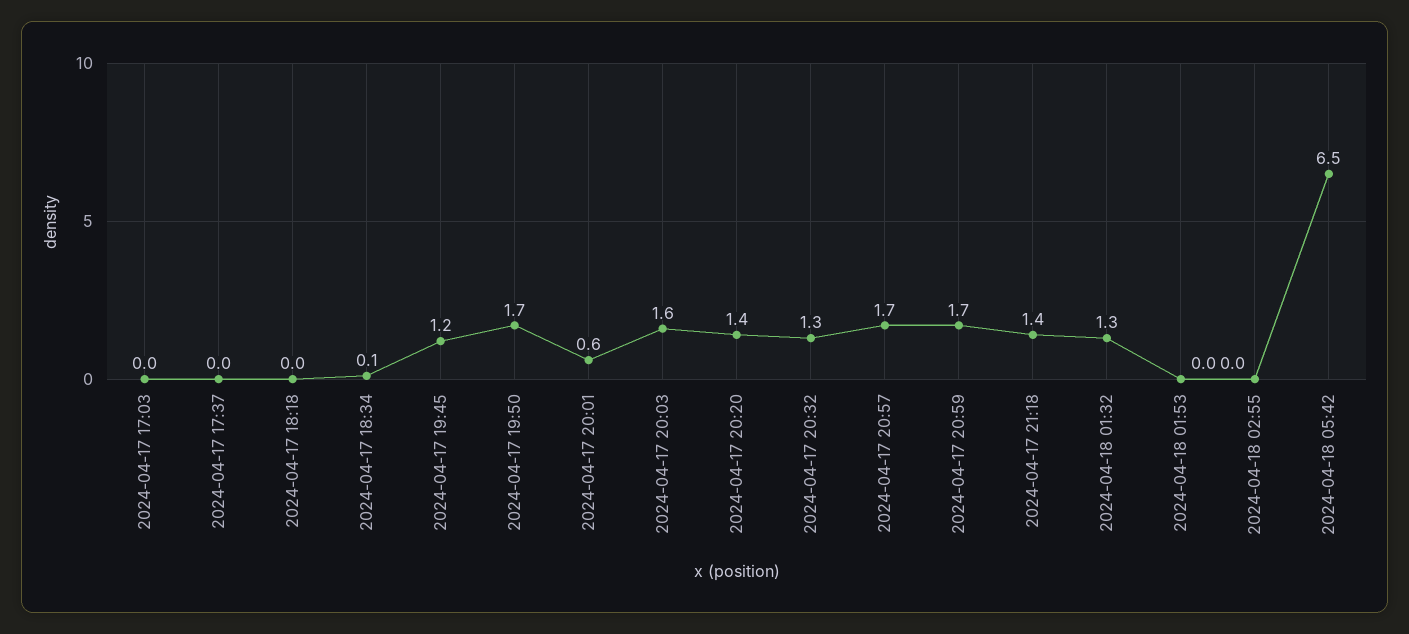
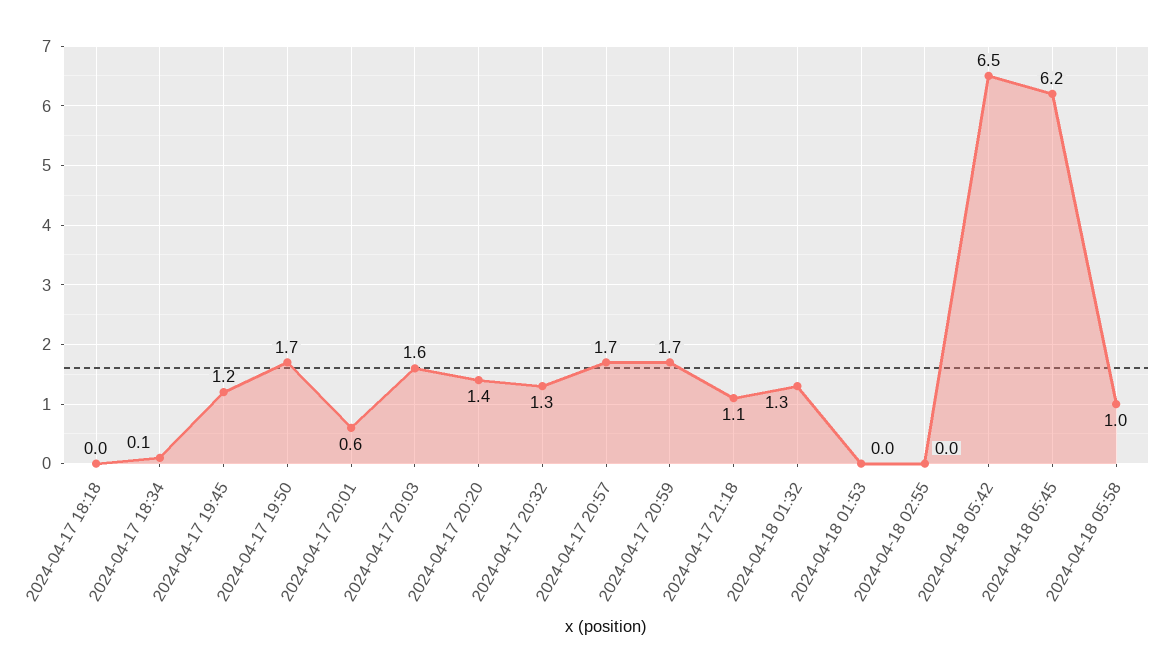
2024-04-17 17:03: 0 -> none
2024-04-17 17:37: 0 -> none
2024-04-17 21:18: 1.4 -> 1.1
2024-04-18 05:45: none -> 6.2
2024-04-18 05:58: none -> 1

